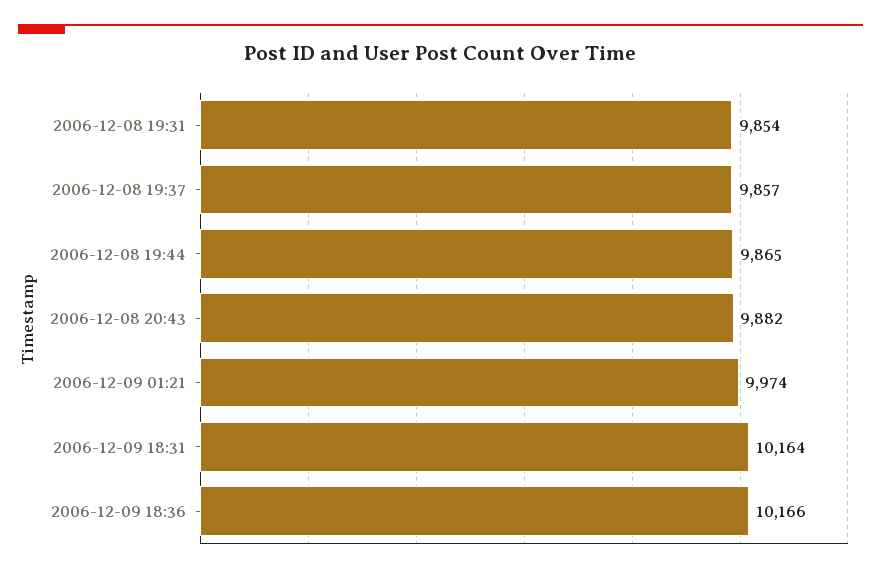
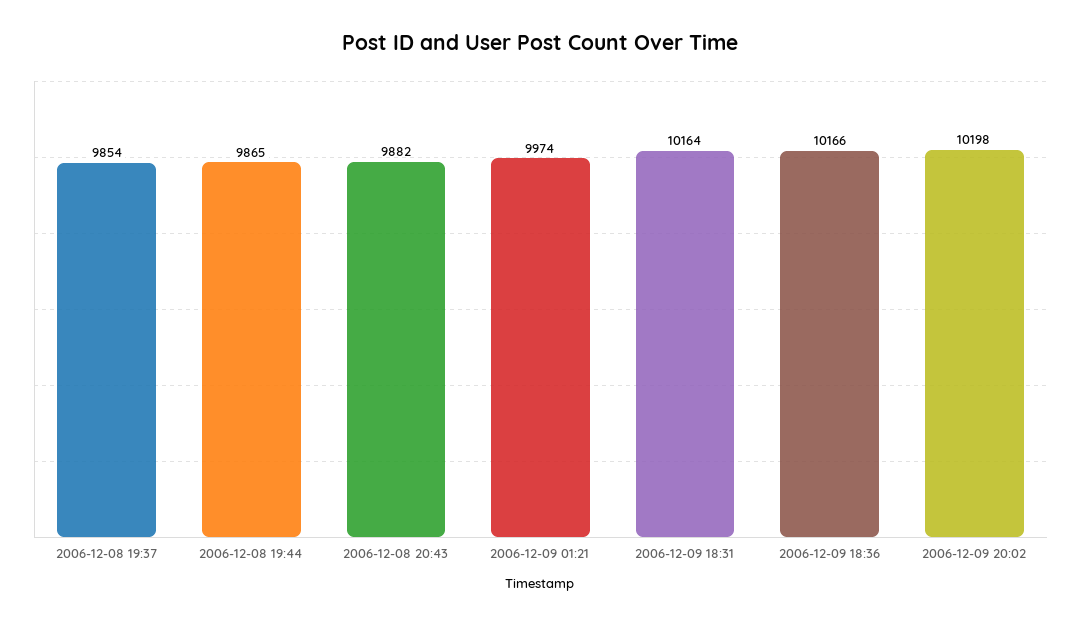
2006-12-08 19:31: 9854 -> none
2006-12-08 19:37: 9857 -> 9854
2006-12-09 20:02: none -> 10198

